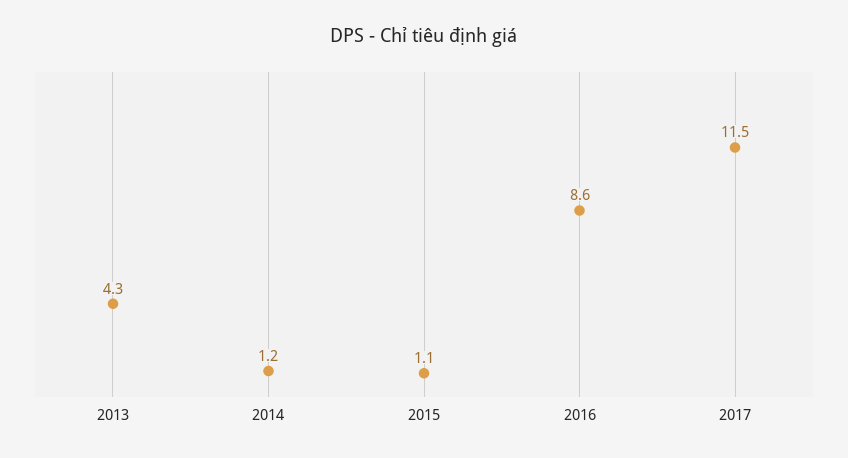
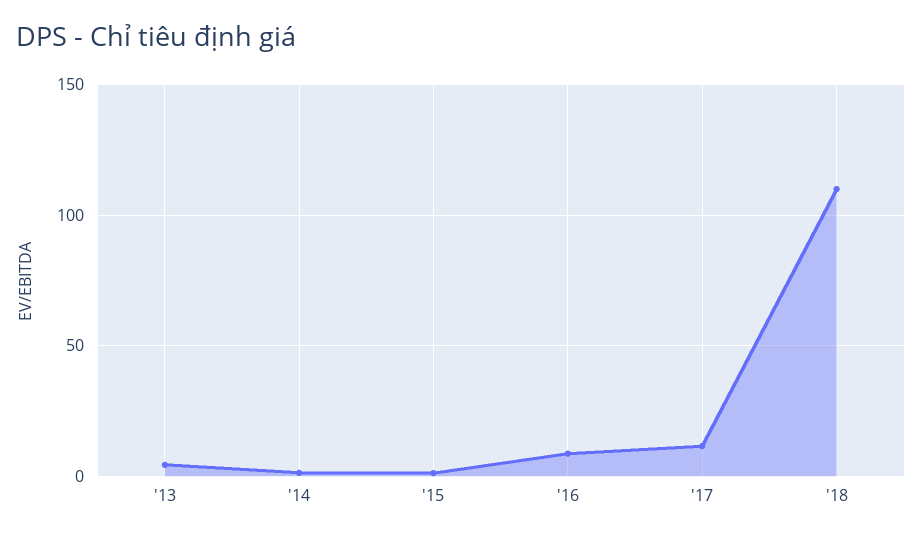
'18: none -> 110

